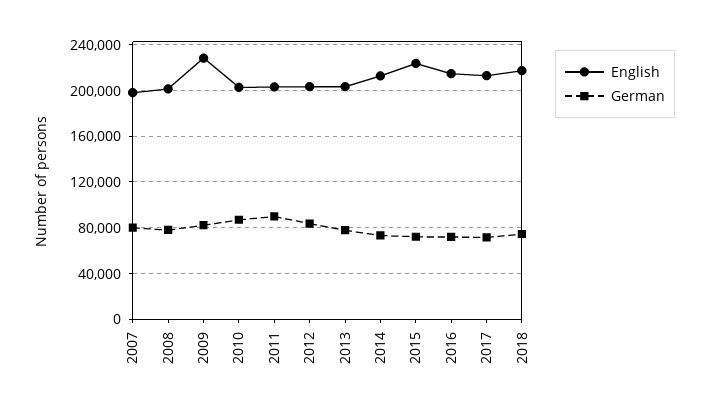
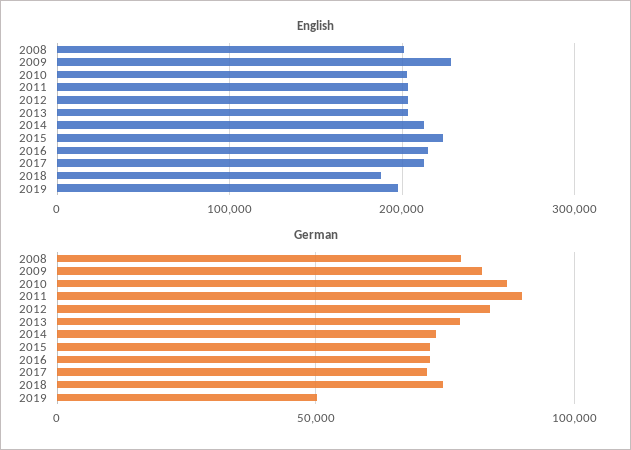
English, 2007: 200000 -> none
German, 2007: 80000 -> none
English, 2018: 220000 -> 190000
English, 2019: none -> 200000
German, 2019: none -> 50000

